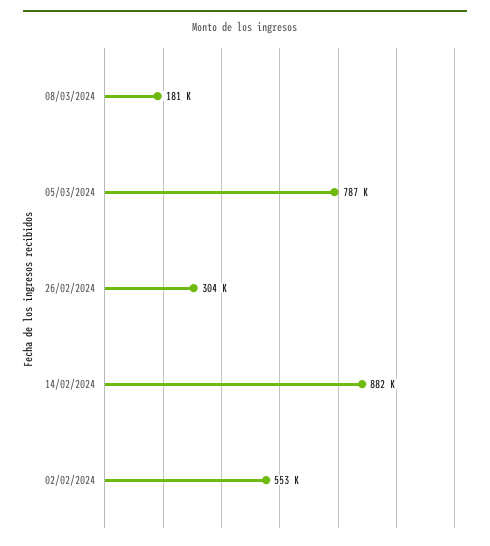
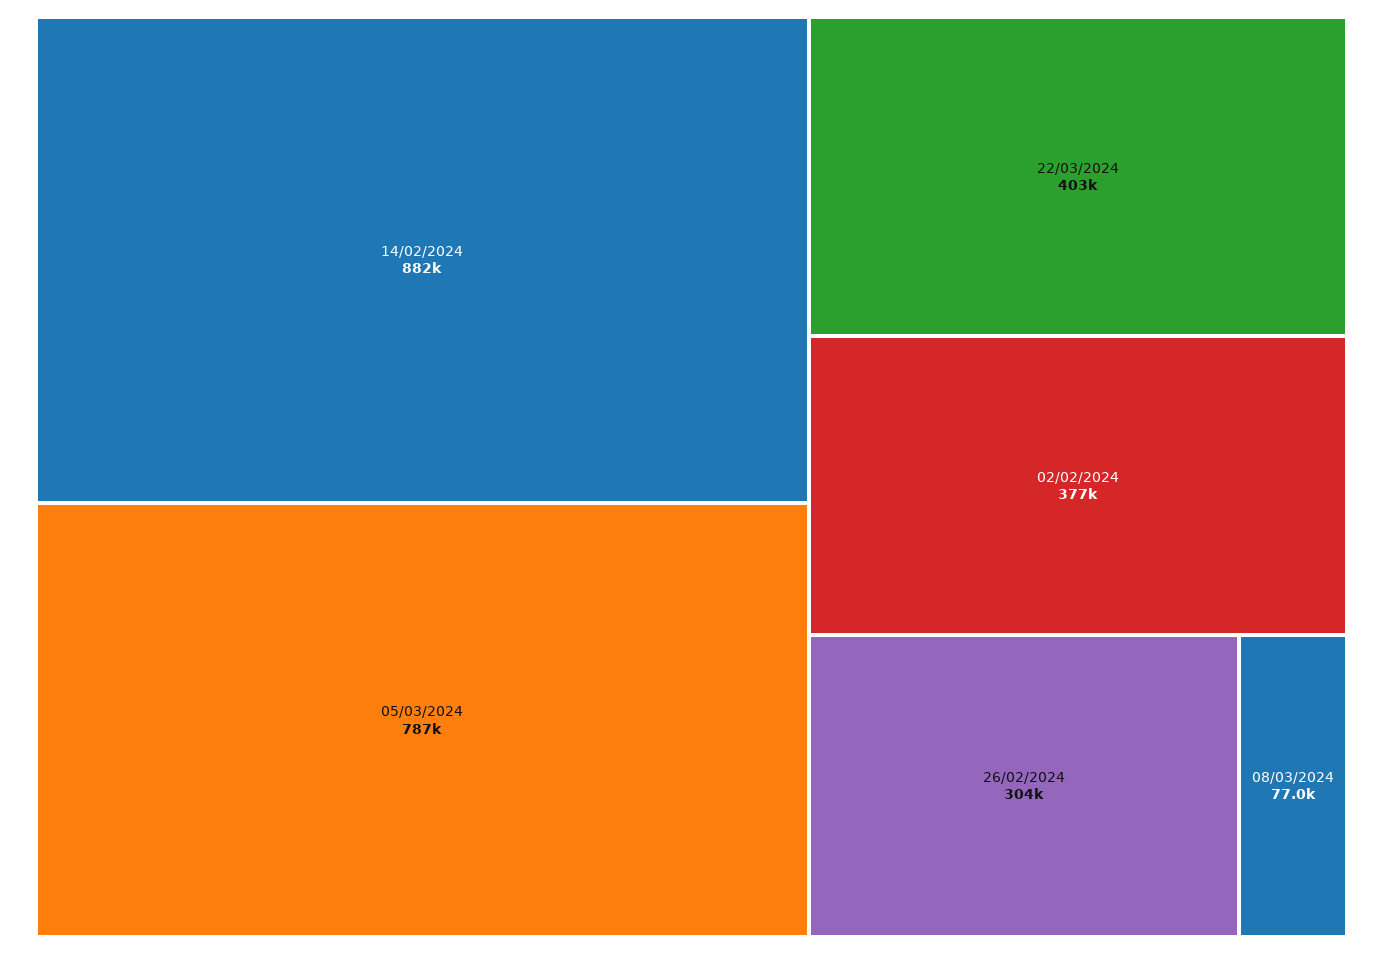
08/03/2024: 181000 -> 77000
02/02/2024: 553000 -> 377000
22/03/2024: none -> 403000

